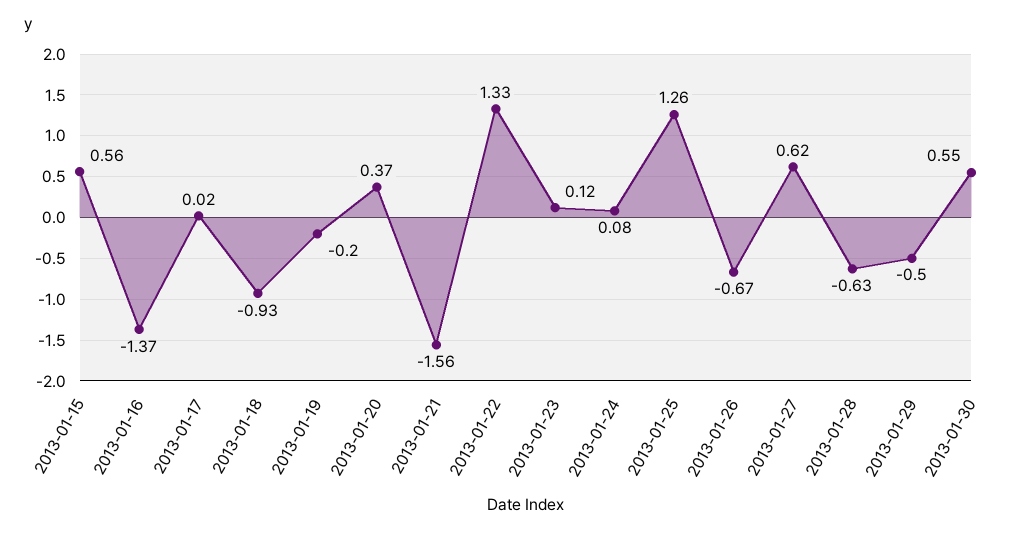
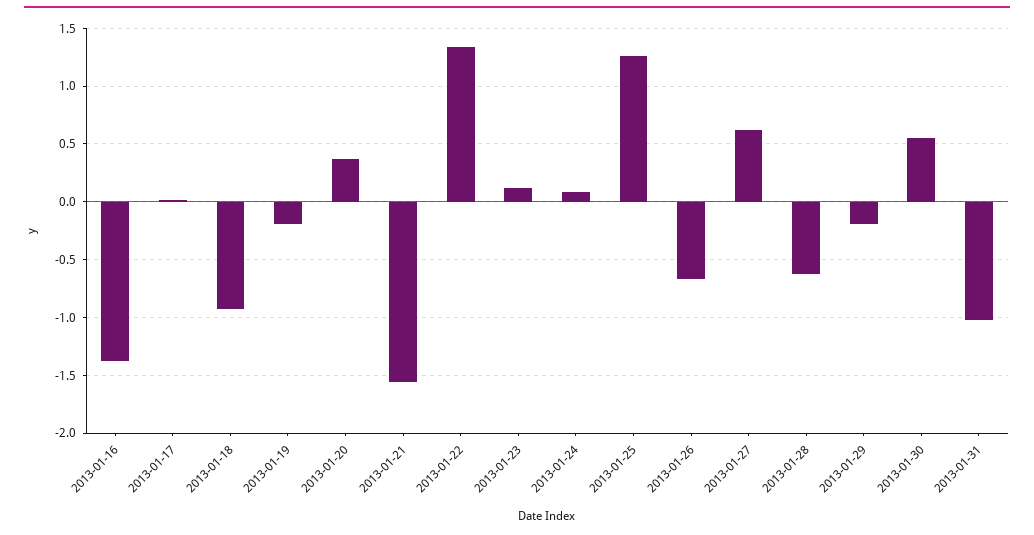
2013-01-15: 0.56 -> none
2013-01-29: -0.5 -> -0.2
2013-01-31: none -> -1

